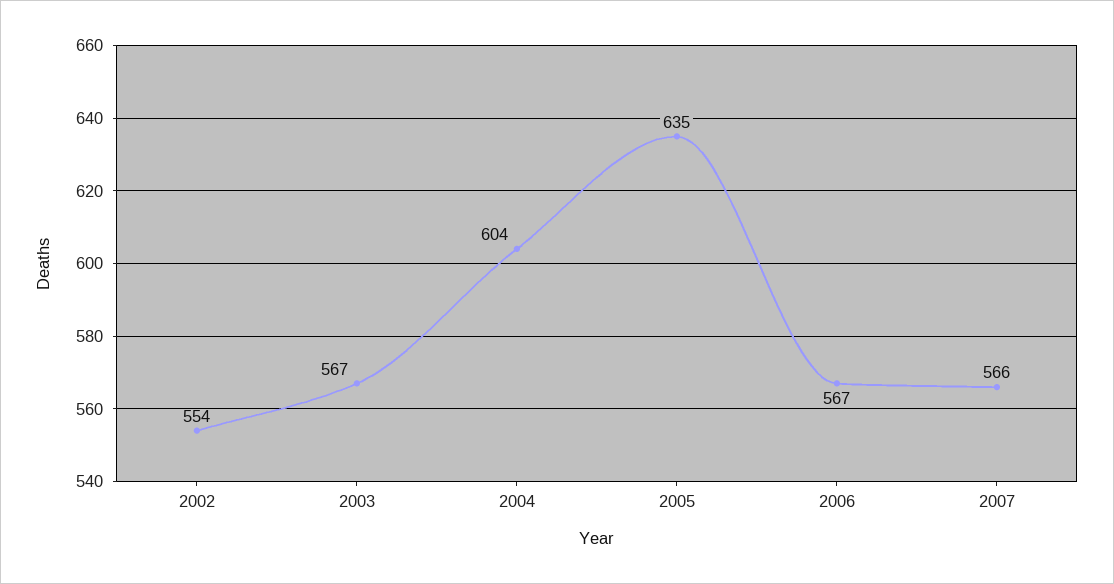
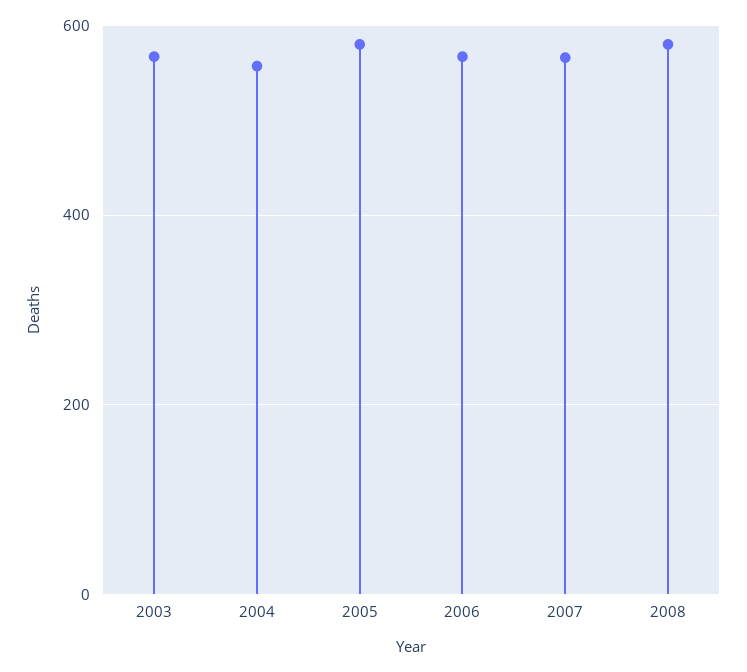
2002: 554 -> none
2004: 604 -> 560
2005: 635 -> 580
2008: none -> 580

